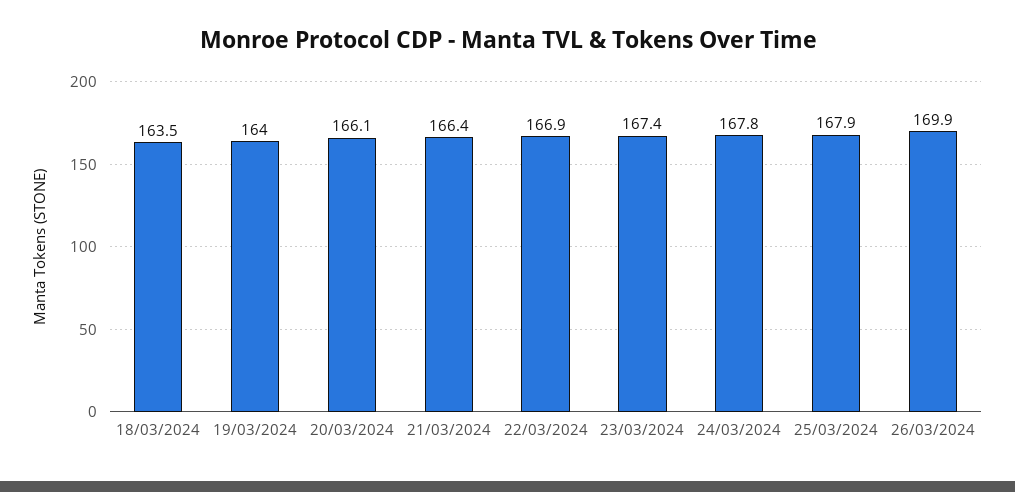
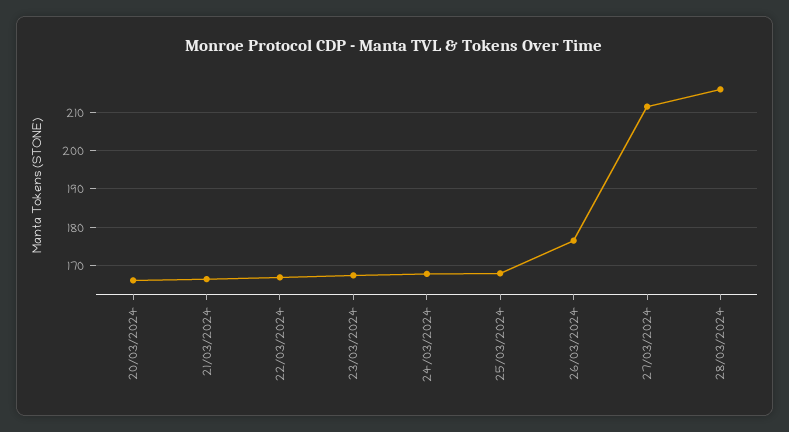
18/03/2024: 163.5 -> none
19/03/2024: 164 -> none
26/03/2024: 169.9 -> 176
27/03/2024: none -> 212
28/03/2024: none -> 216

